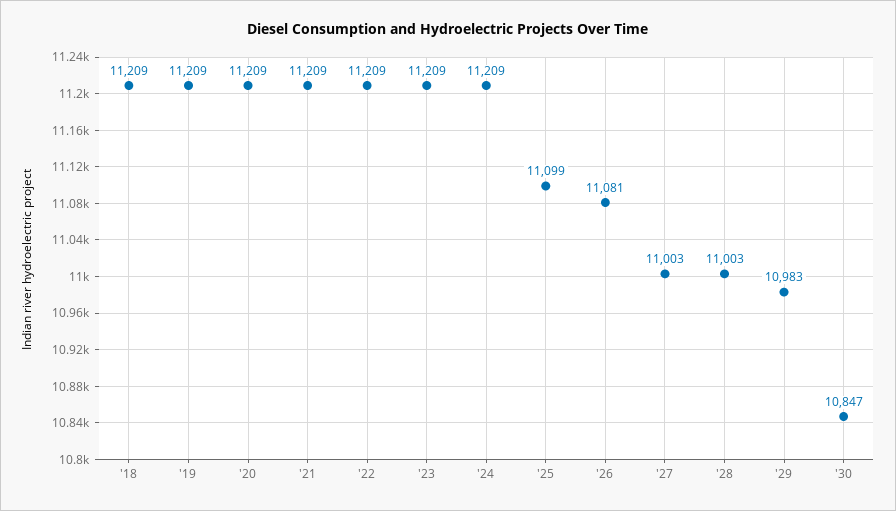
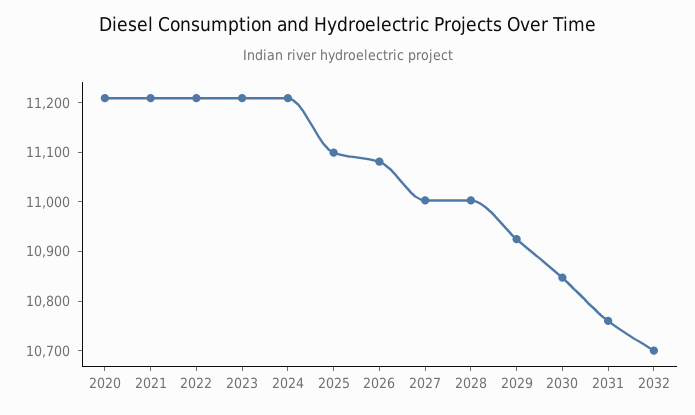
'18: 11209 -> none
'19: 11209 -> none
'29: 10983 -> 10920
2031: none -> 10760
2032: none -> 10700

